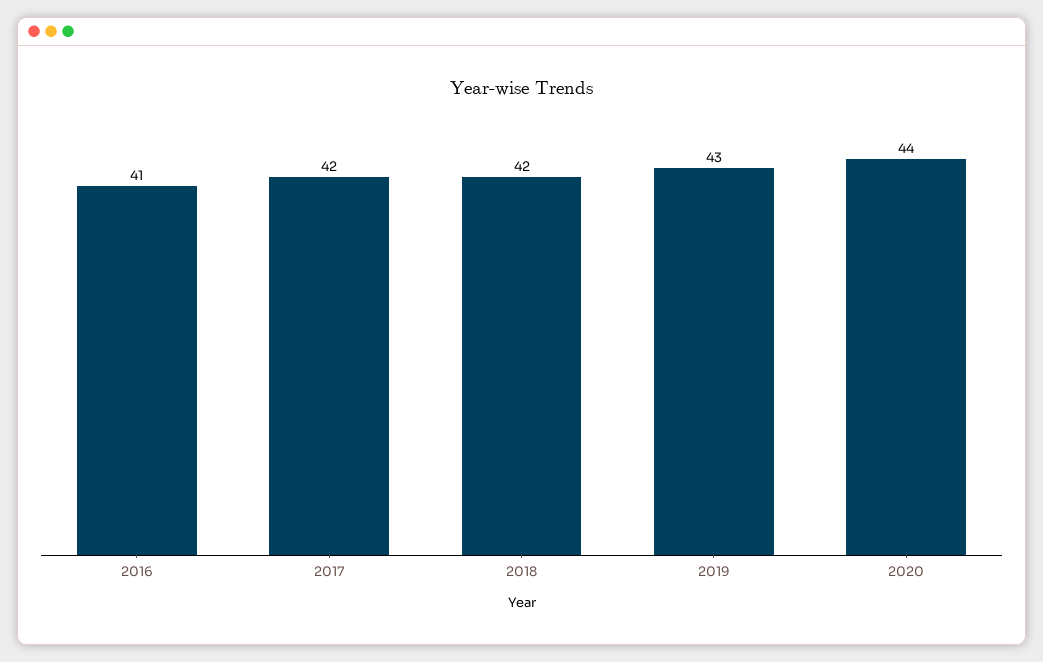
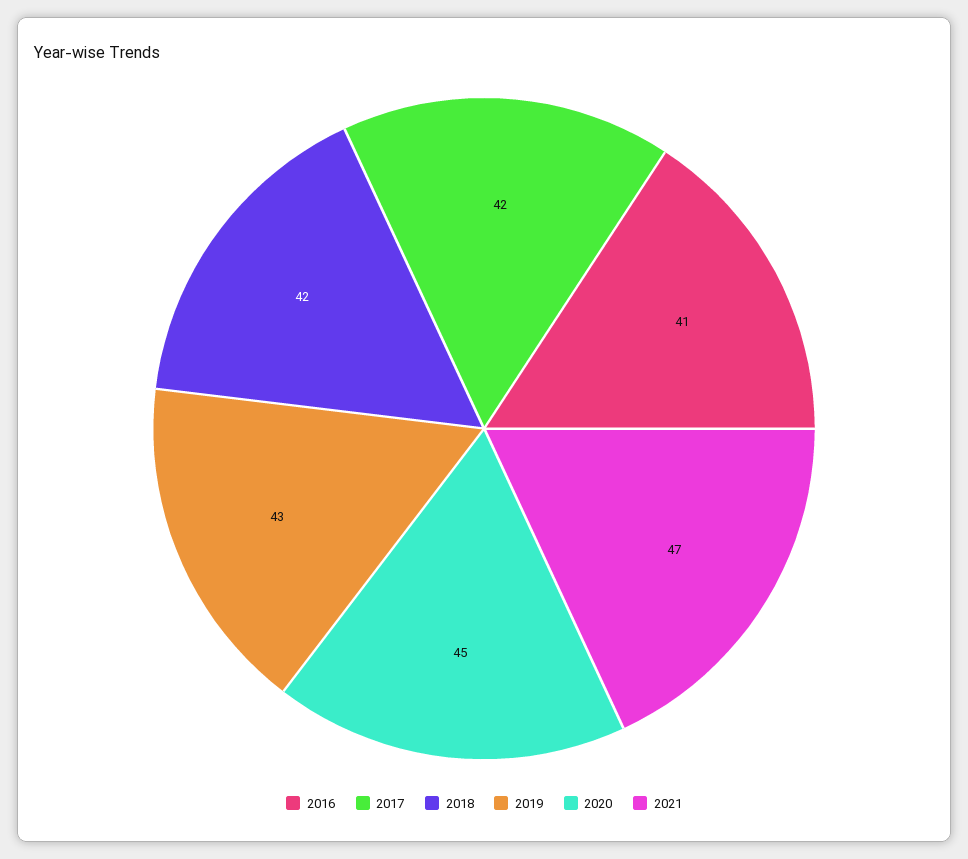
2020: 44 -> 45
2021: none -> 47

